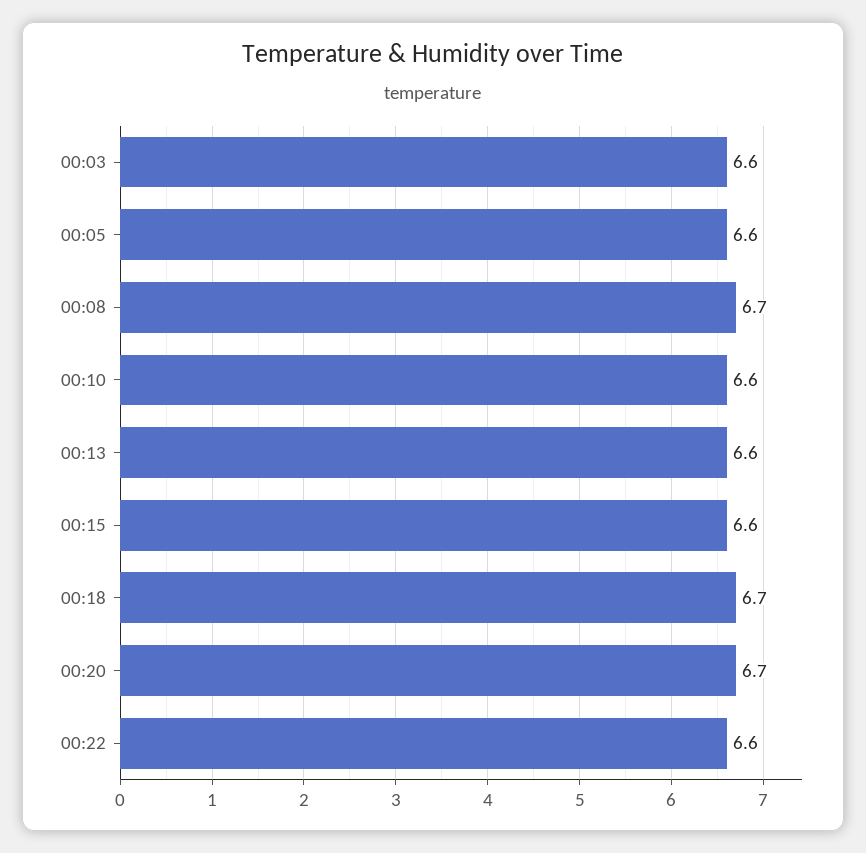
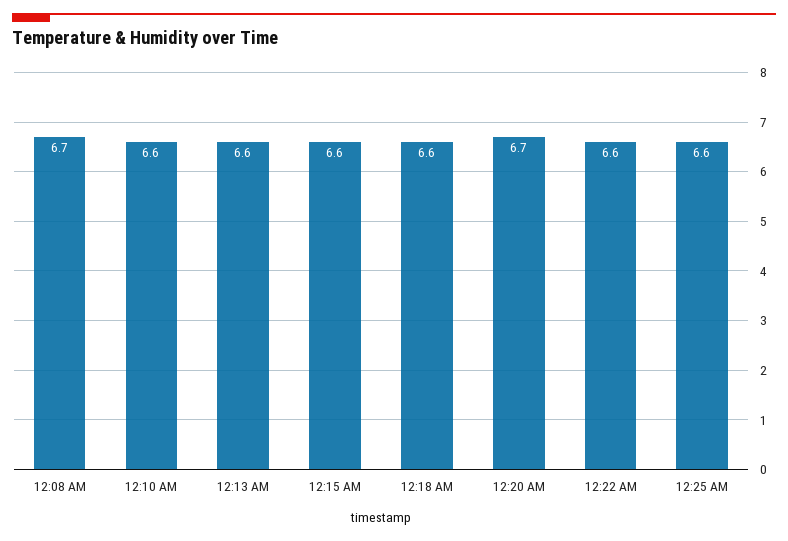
00:03: 6.6 -> none
00:05: 6.6 -> none
00:18: 6.7 -> 6.6
12:25 AM: none -> 6.6

